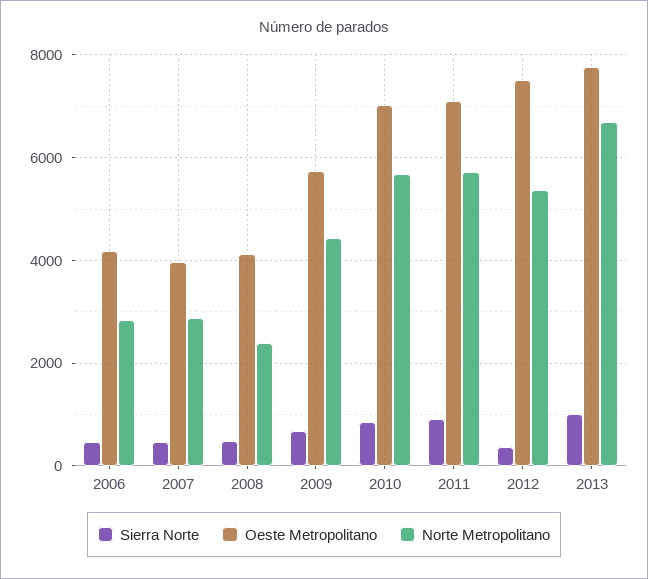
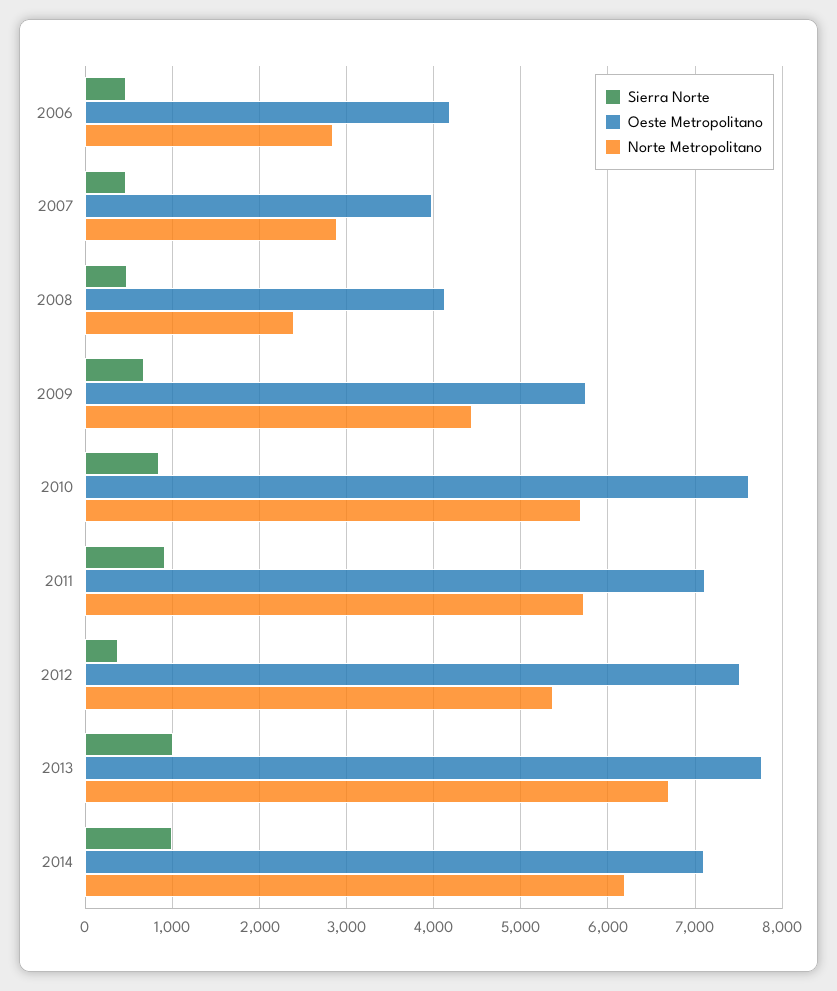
Oeste Metropolitano, 2010: 7000 -> 7600
Sierra Norte, 2014: none -> 1000
Oeste Metropolitano, 2014: none -> 7100
Norte Metropolitano, 2014: none -> 6200

